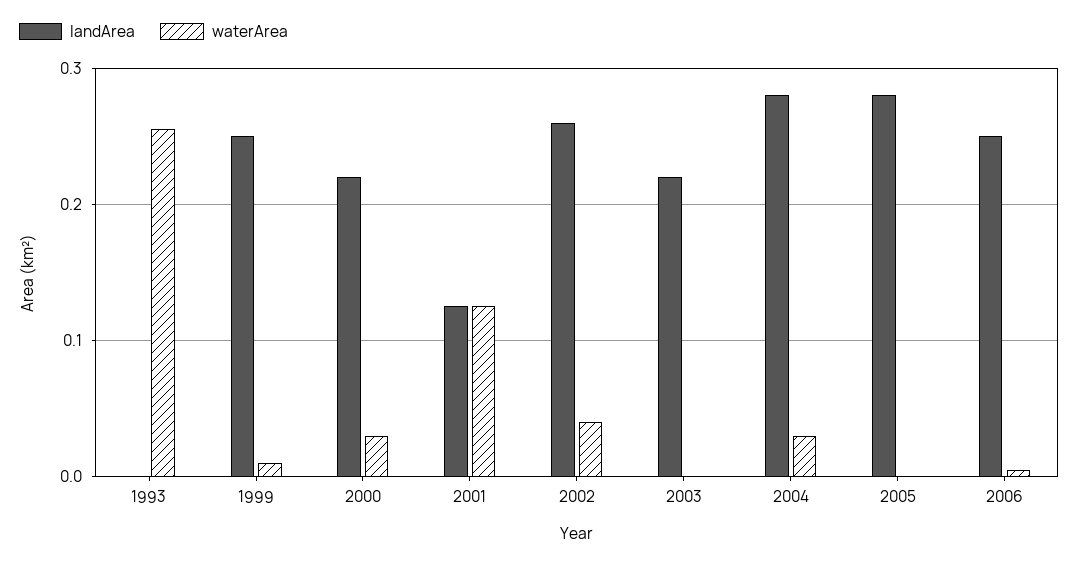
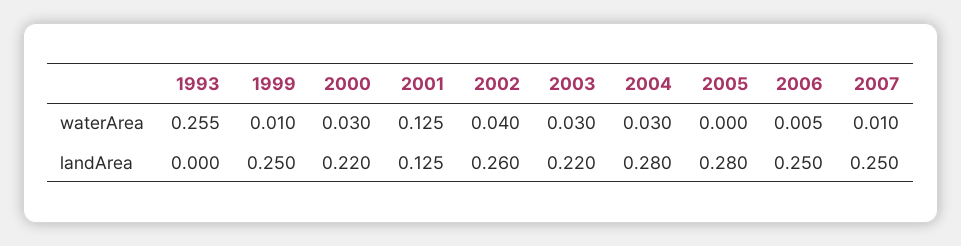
waterArea, 2003: 0 -> 0.03
waterArea, 2007: none -> 0.01
landArea, 2007: none -> 0.25

